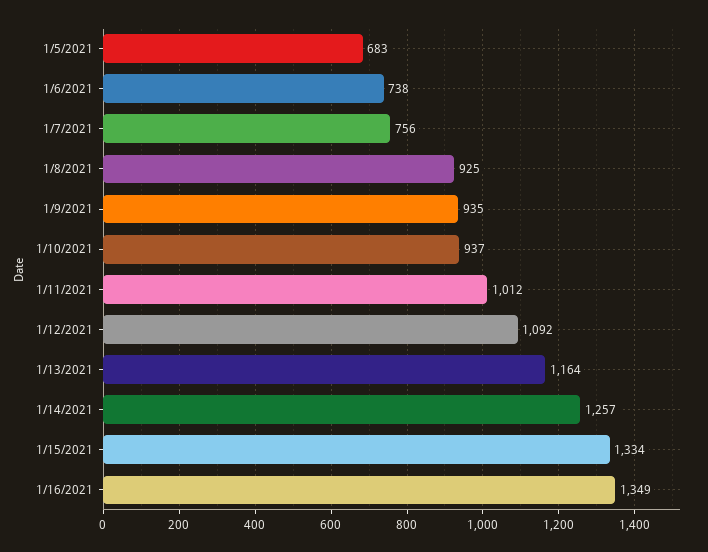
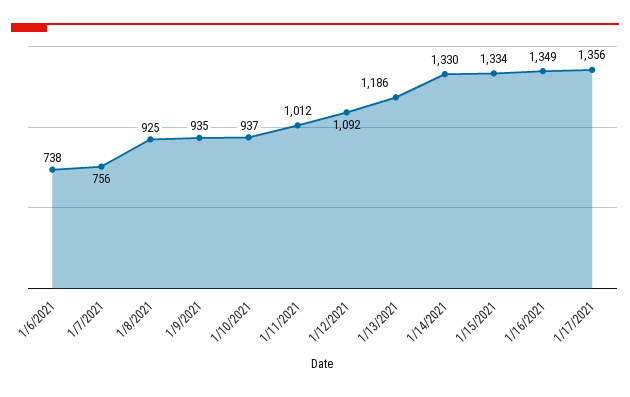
1/5/2021: 683 -> none
1/13/2021: 1164 -> 1186
1/14/2021: 1257 -> 1330
1/17/2021: none -> 1356

